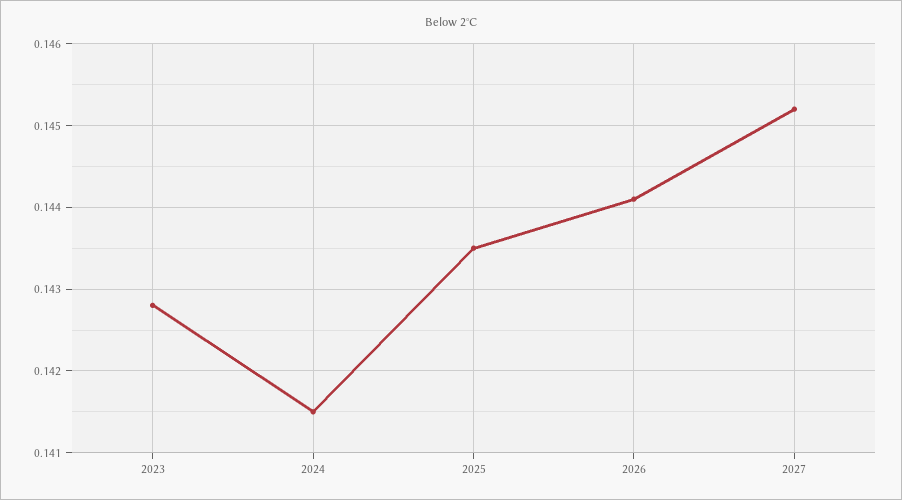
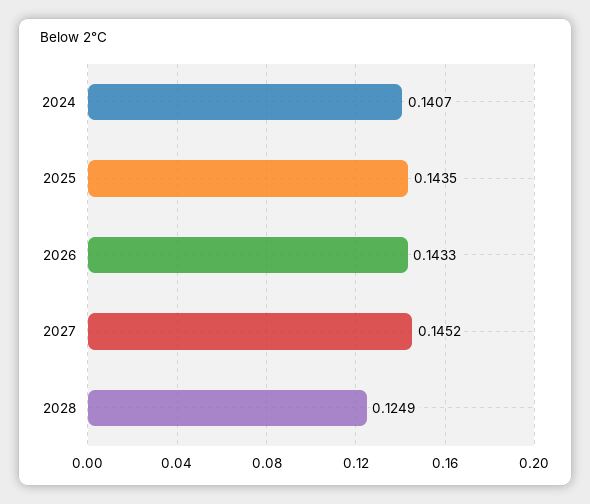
2023: 0.1428 -> none
2024: 0.1415 -> 0.1407
2026: 0.1441 -> 0.1433
2028: none -> 0.1249

